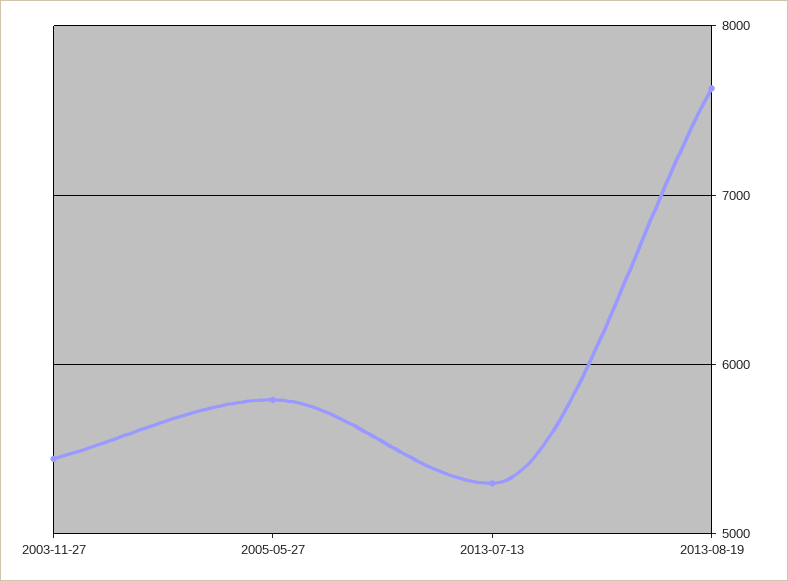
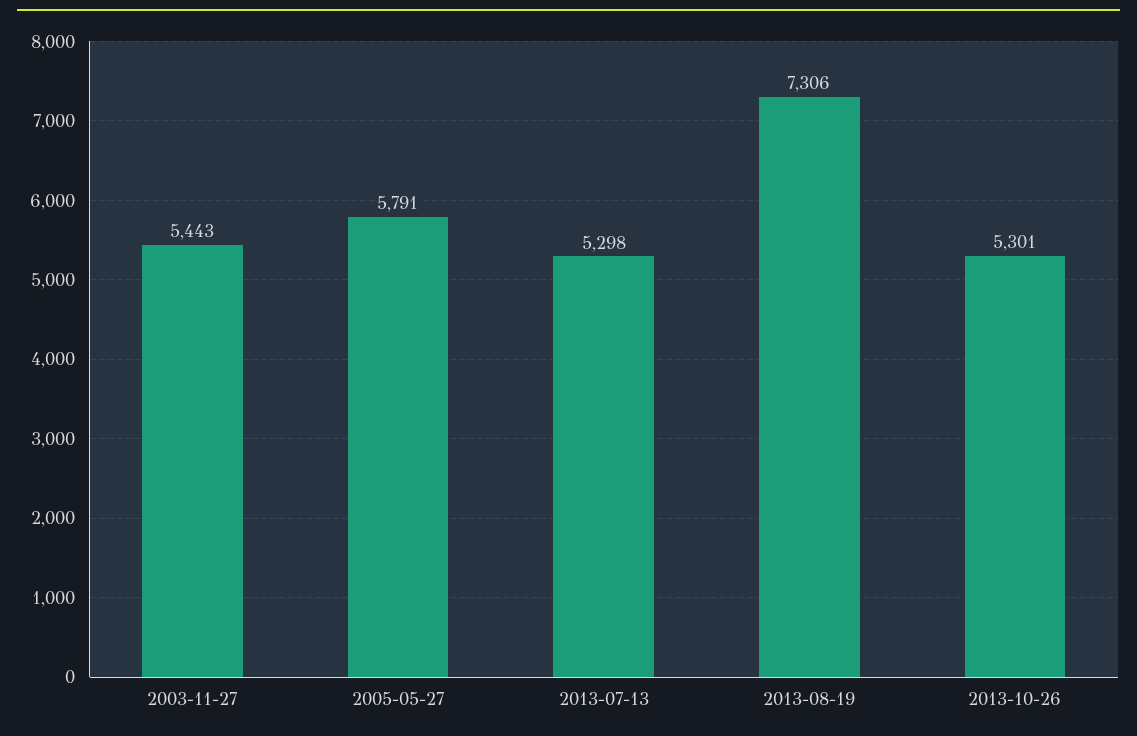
2013-08-19: 7600 -> 7306
2013-10-26: none -> 5301

